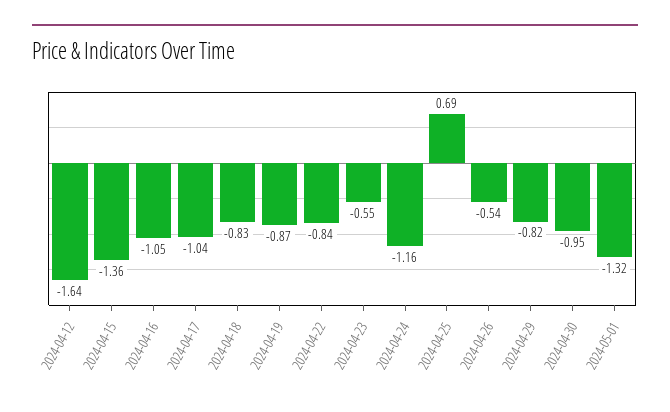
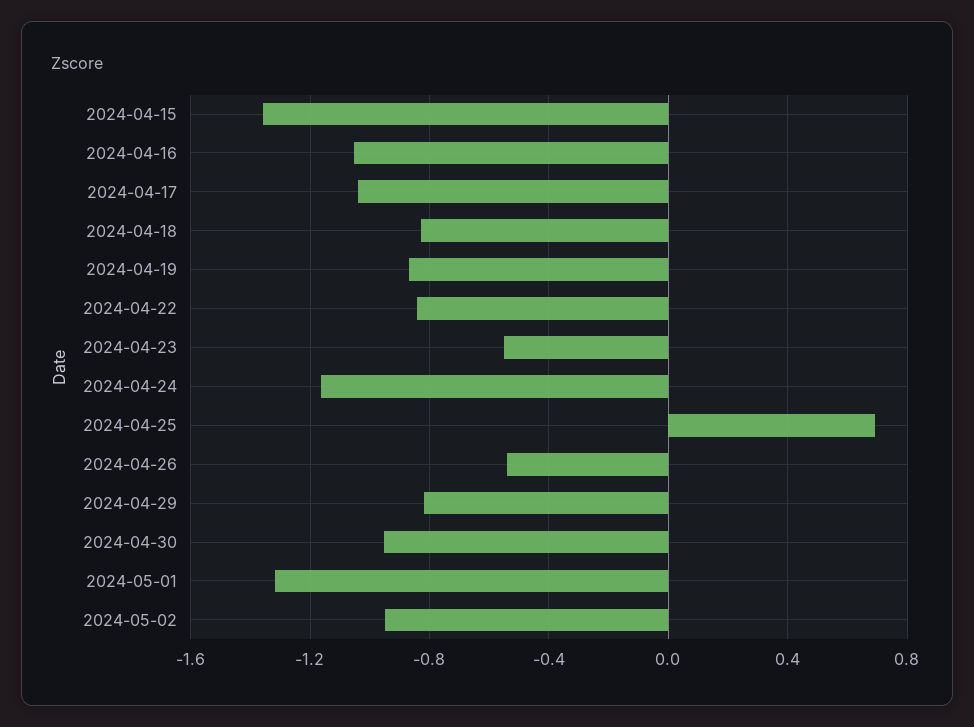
2024-04-12: -1.64 -> none
2024-05-02: none -> -0.95

